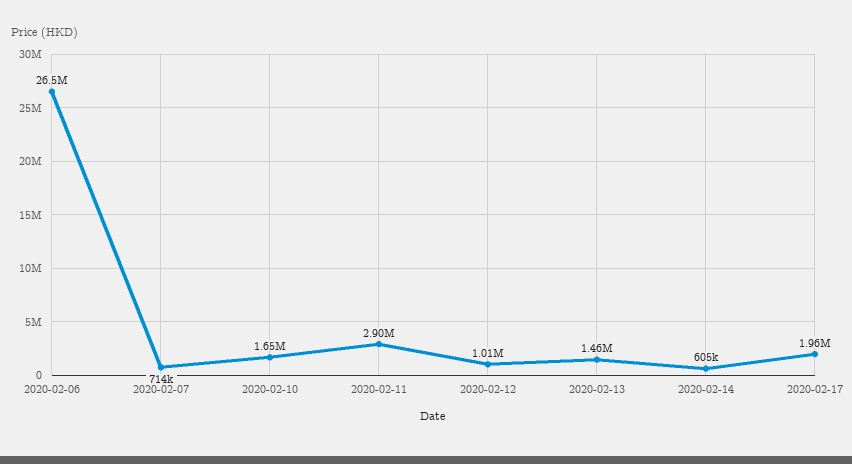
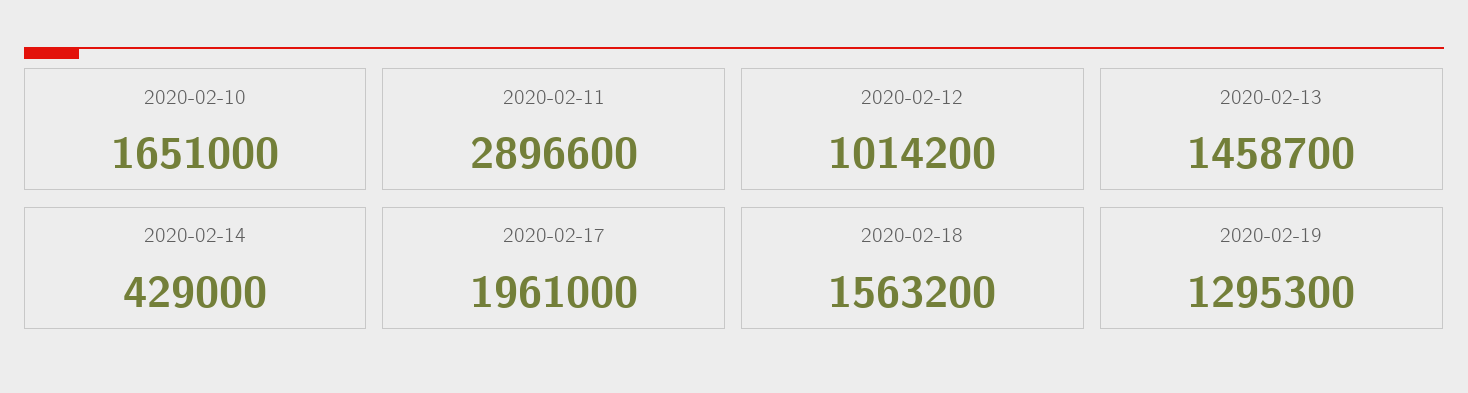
2020-02-06: 26500000 -> none
2020-02-07: 714000 -> none
2020-02-14: 605000 -> 429000
2020-02-18: none -> 1563200
2020-02-19: none -> 1295300

